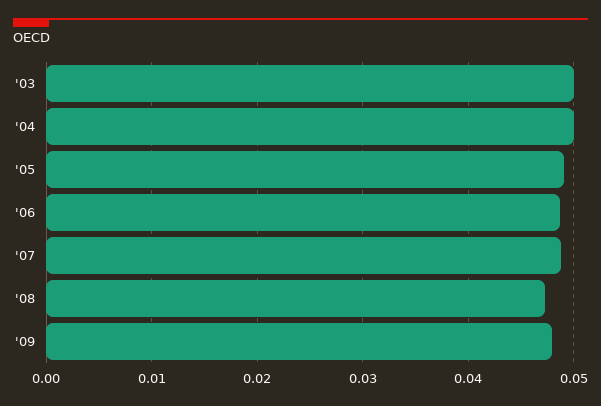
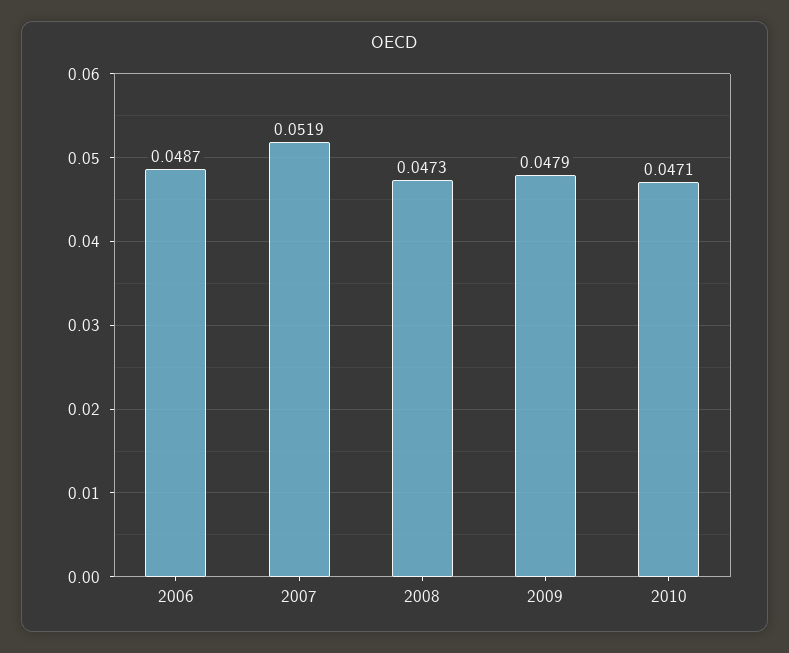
'03: 0.05 -> none
'04: 0.05 -> none
'05: 0.049 -> none
'07: 0.049 -> 0.0519
2010: none -> 0.0471

